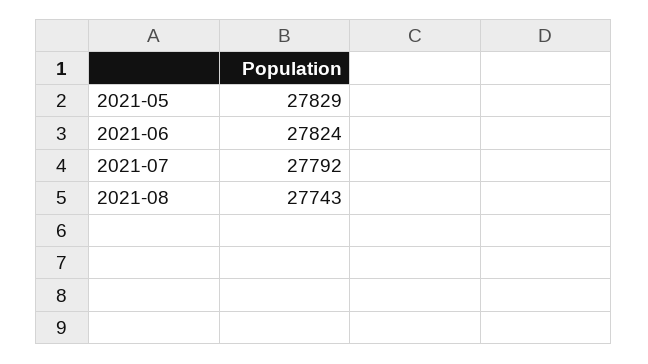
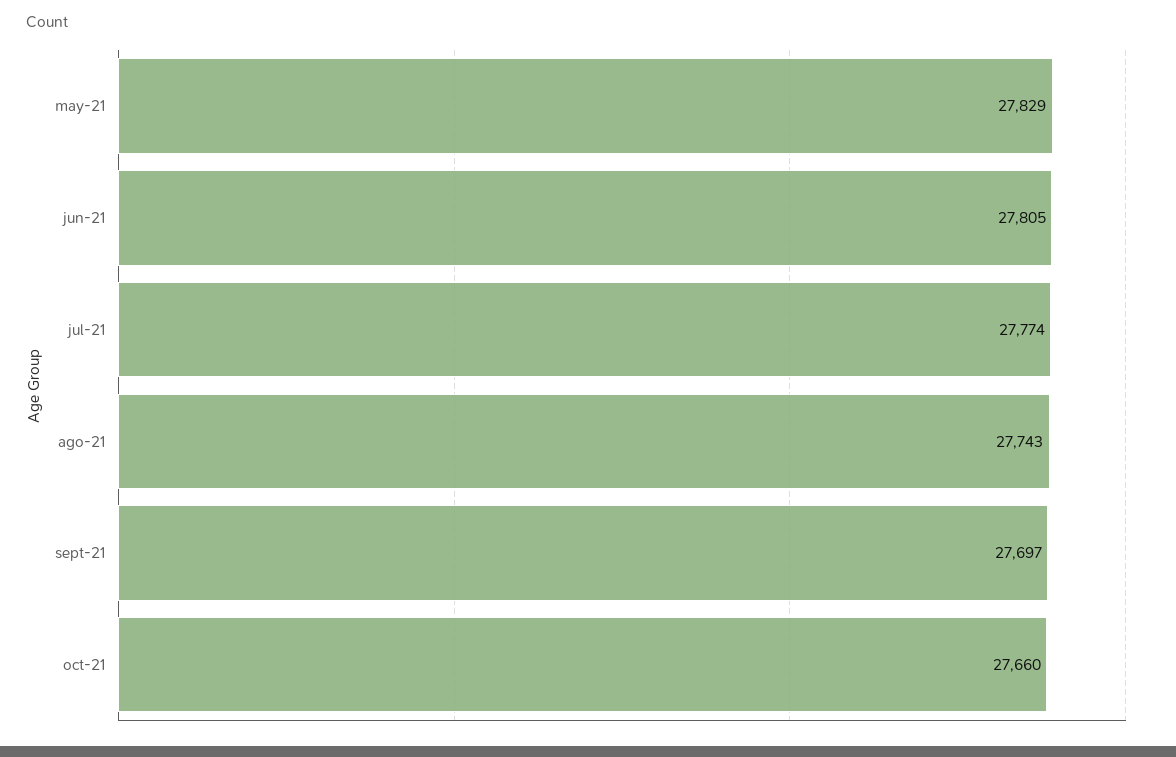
2021-06: 27824 -> 27805
2021-07: 27792 -> 27774
sept-21: none -> 27697
oct-21: none -> 27660

